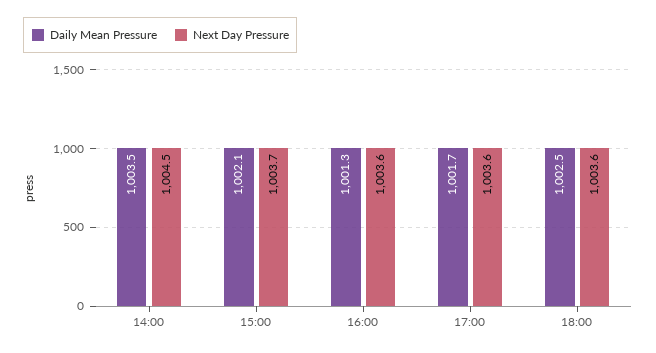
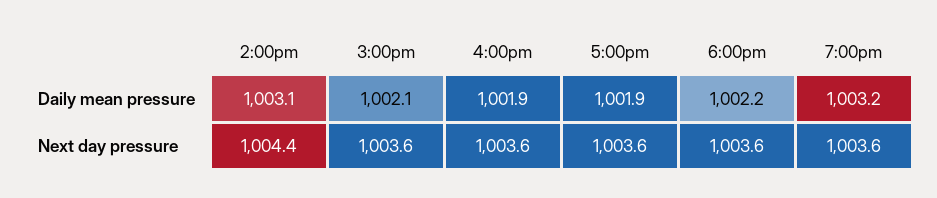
Daily Mean Pressure, 14:00: 1003.5 -> 1003.1
Next Day Pressure, 14:00: 1004.5 -> 1004.4
Next Day Pressure, 15:00: 1003.7 -> 1003.6
Daily Mean Pressure, 16:00: 1001.3 -> 1001.9
Daily Mean Pressure, 17:00: 1001.7 -> 1001.9
Daily Mean Pressure, 18:00: 1002.5 -> 1002.2
Daily Mean Pressure, 7:00pm: none -> 1003.2
Next Day Pressure, 7:00pm: none -> 1003.6

